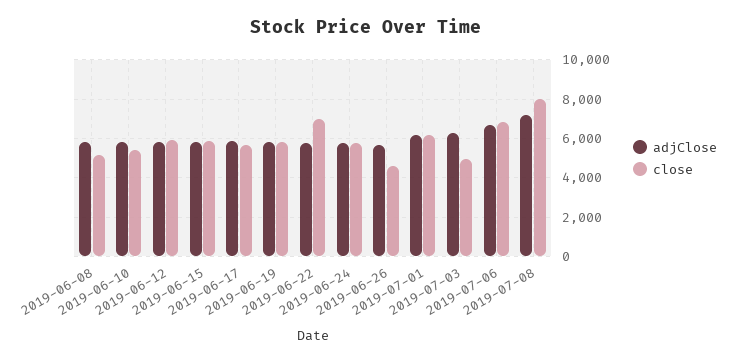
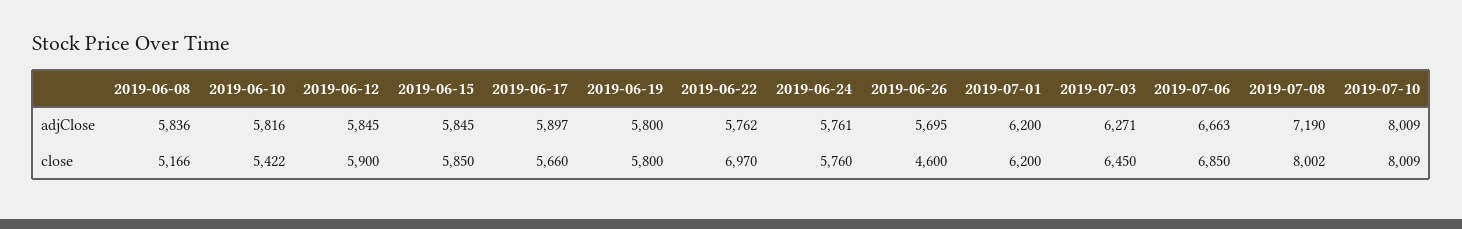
close, 2019-07-03: 5000 -> 6450
adjClose, 2019-07-10: none -> 8009
close, 2019-07-10: none -> 8009

